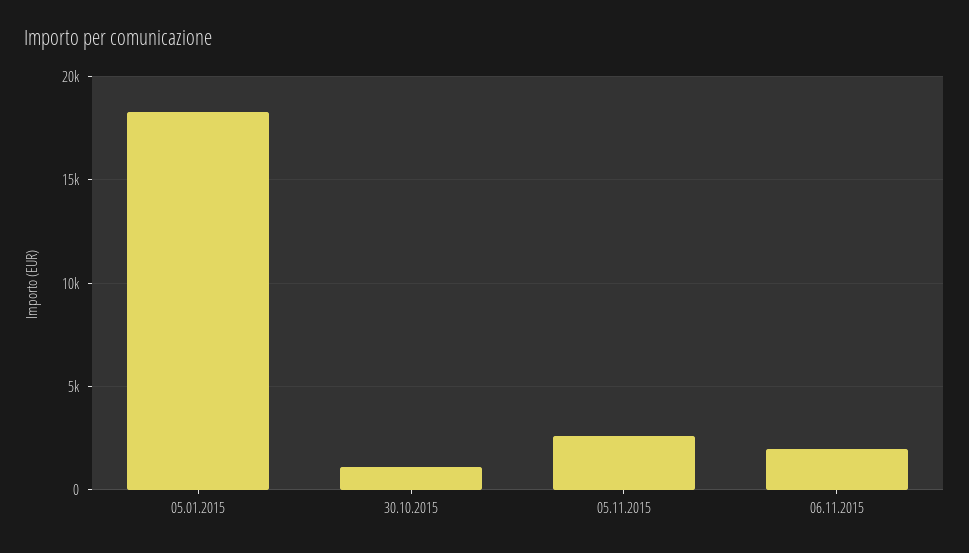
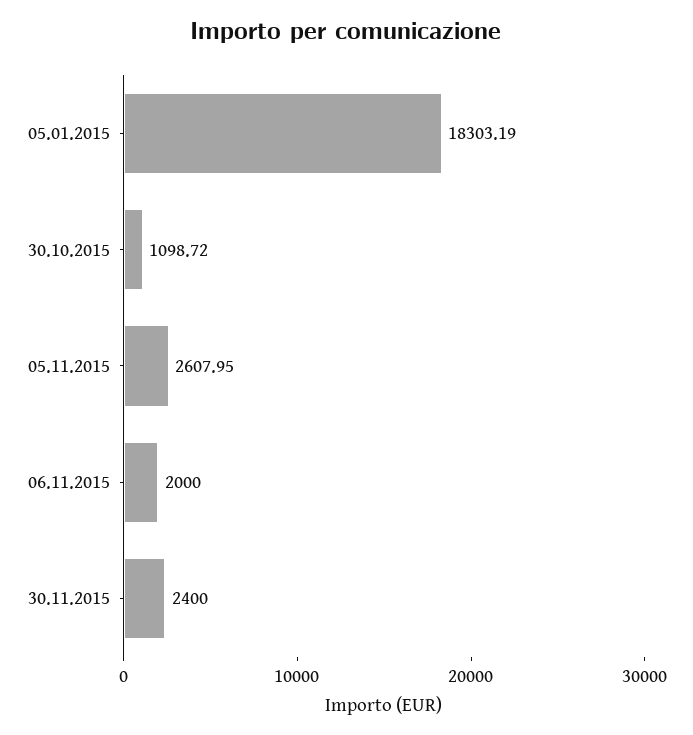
30.11.2015: none -> 2400

